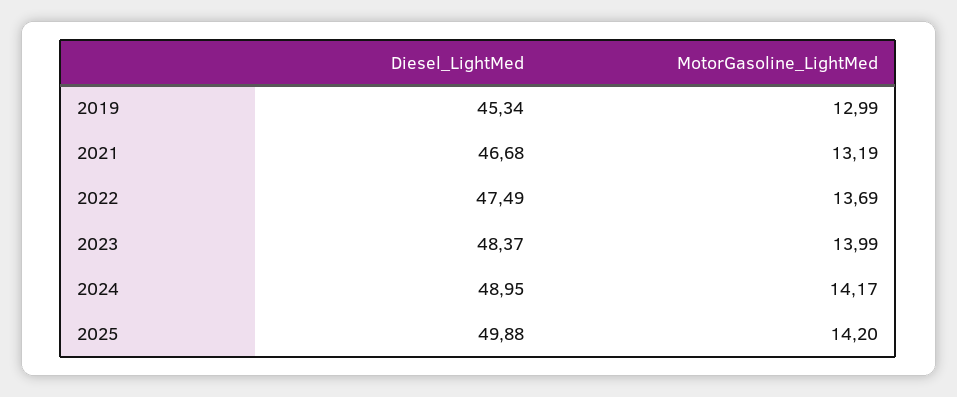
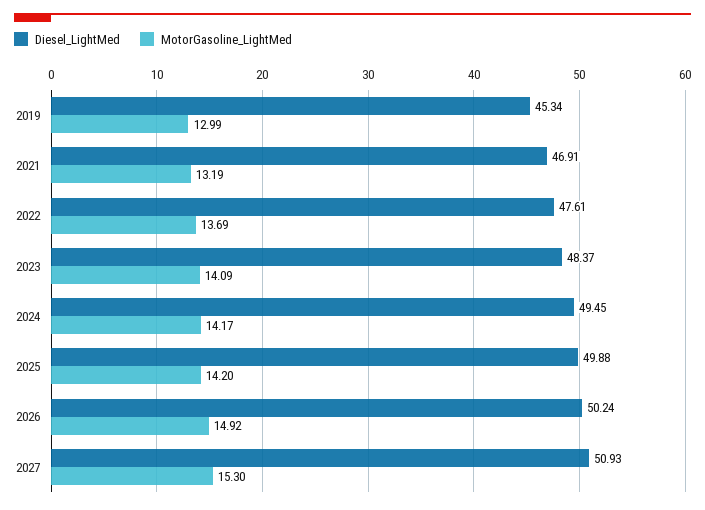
Diesel_LightMed, 2021: 46.68 -> 46.91
Diesel_LightMed, 2022: 47.49 -> 47.61
MotorGasoline_LightMed, 2023: 13.99 -> 14.09
Diesel_LightMed, 2024: 48.95 -> 49.45
Diesel_LightMed, 2026: none -> 50.24
MotorGasoline_LightMed, 2026: none -> 14.92
Diesel_LightMed, 2027: none -> 50.93
MotorGasoline_LightMed, 2027: none -> 15.3

